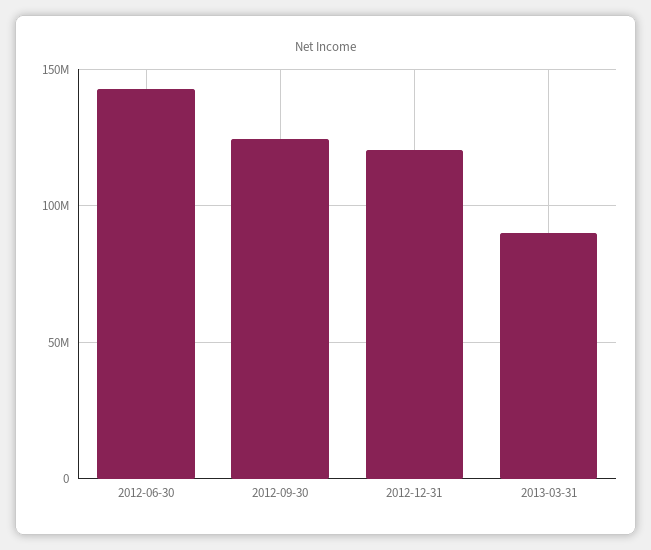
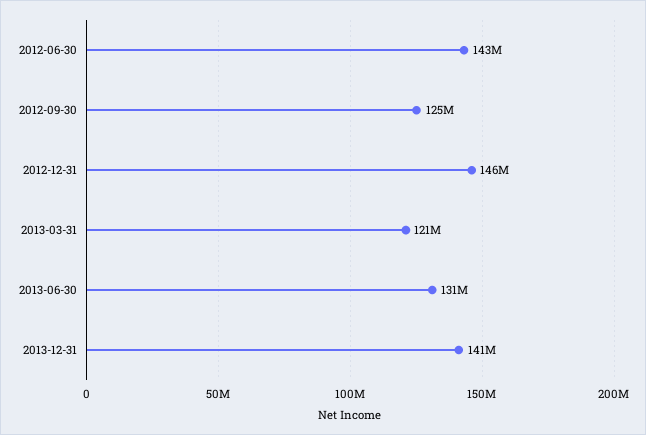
2012-12-31: 120000000 -> 146000000
2013-03-31: 90000000 -> 121000000
2013-06-30: none -> 131000000
2013-12-31: none -> 141000000

